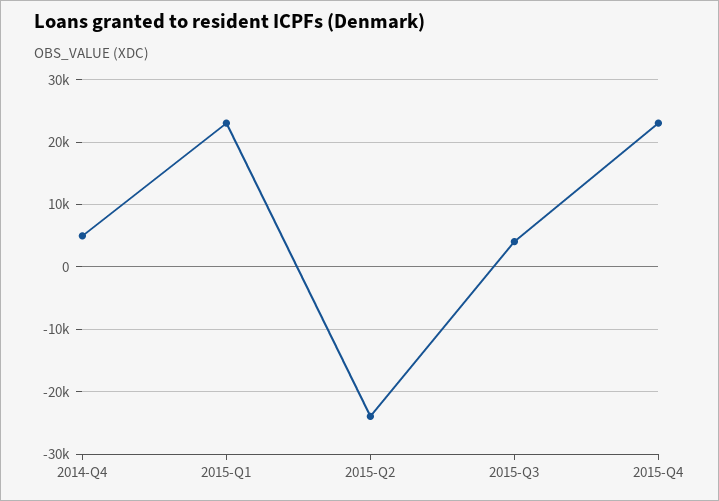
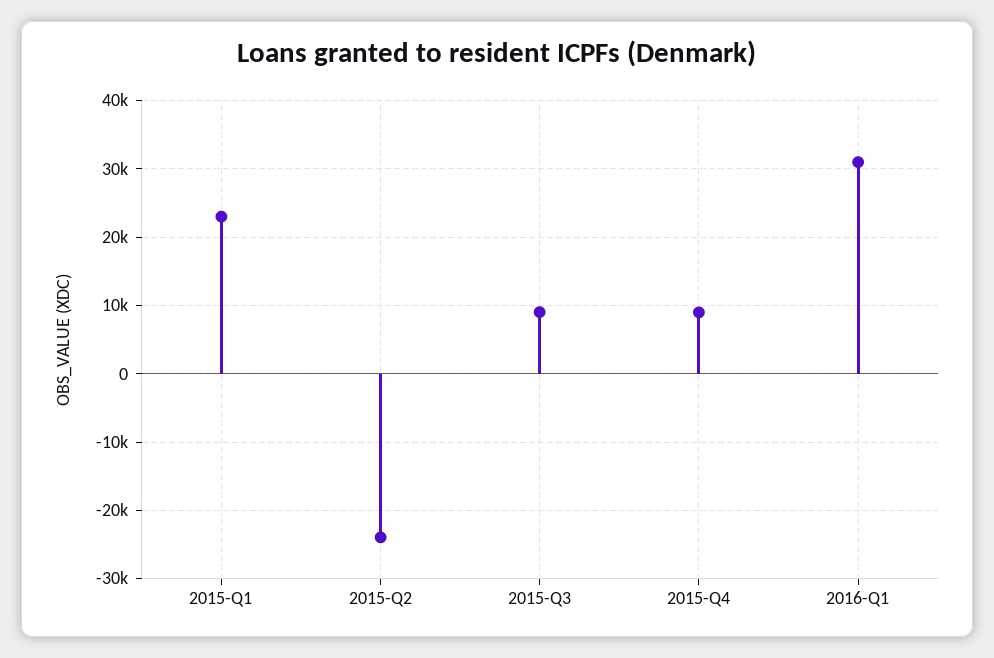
2014-Q4: 5000 -> none
2015-Q3: 4000 -> 9000
2015-Q4: 23000 -> 9000
2016-Q1: none -> 31000

